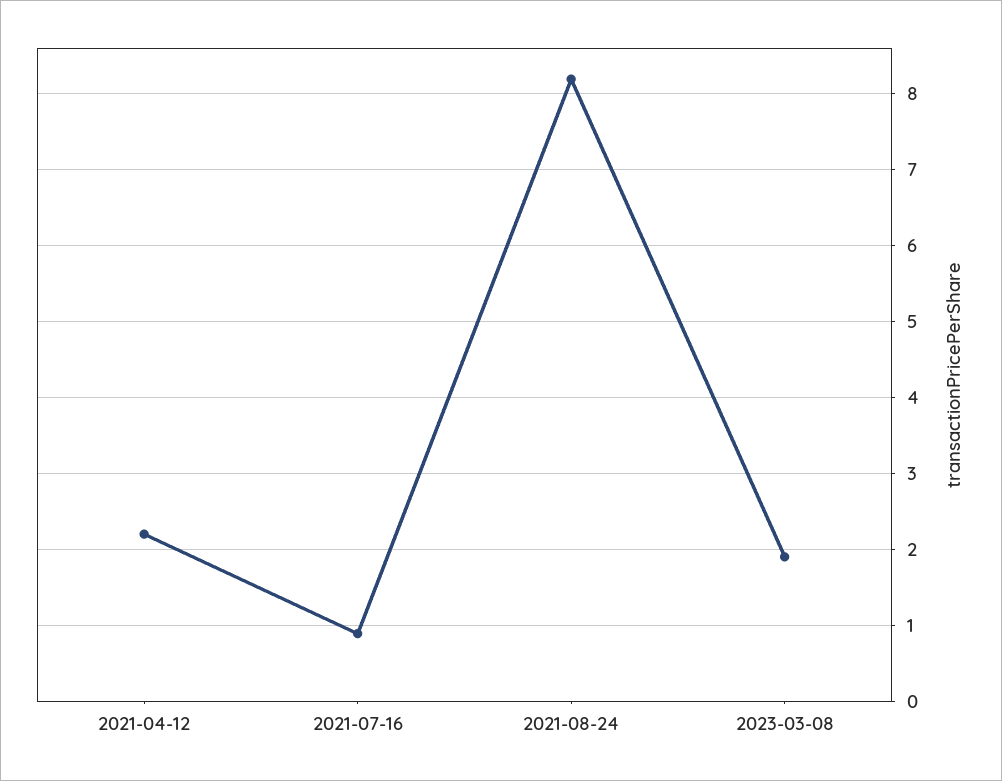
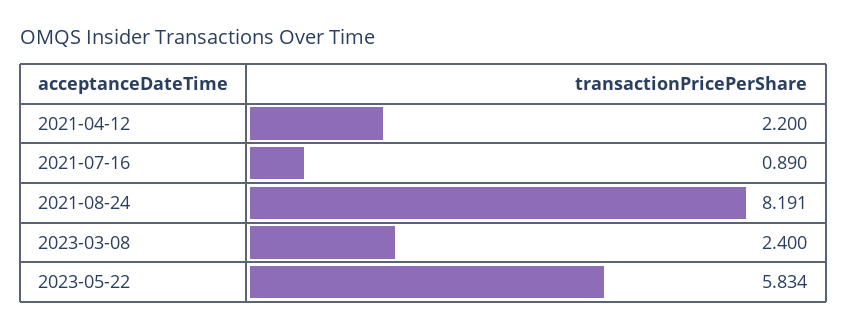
2023-03-08: 1.9 -> 2.4
2023-05-22: none -> 5.834

